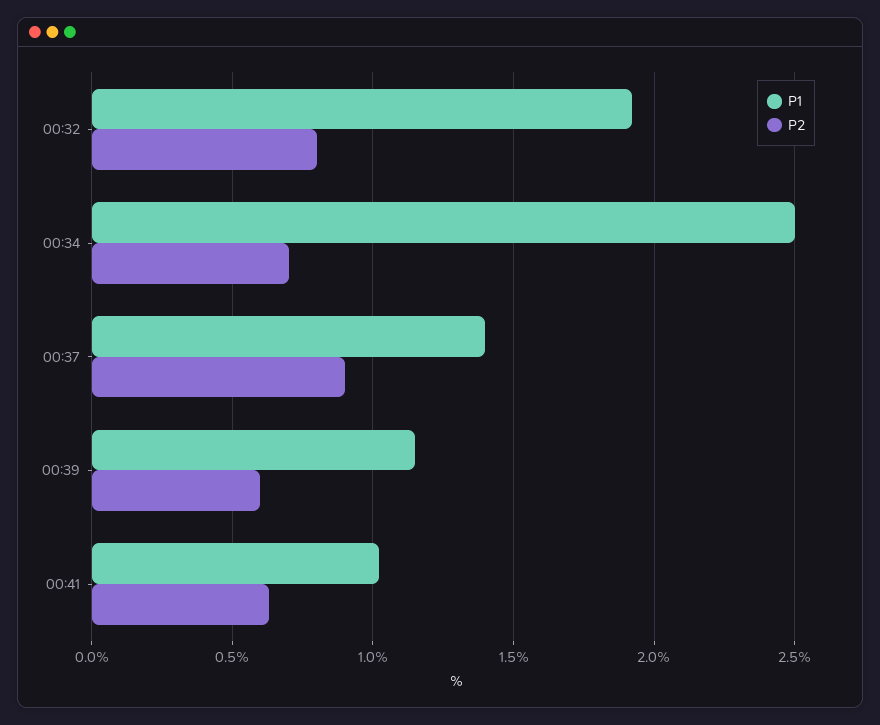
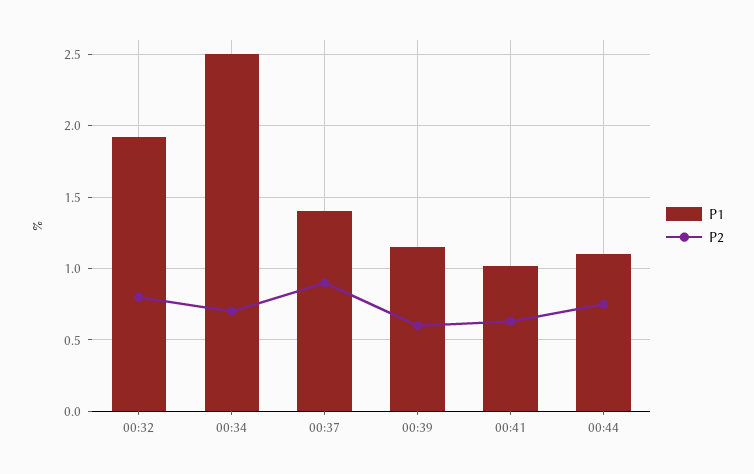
P1, 00:44: none -> 1.1
P2, 00:44: none -> 0.75

